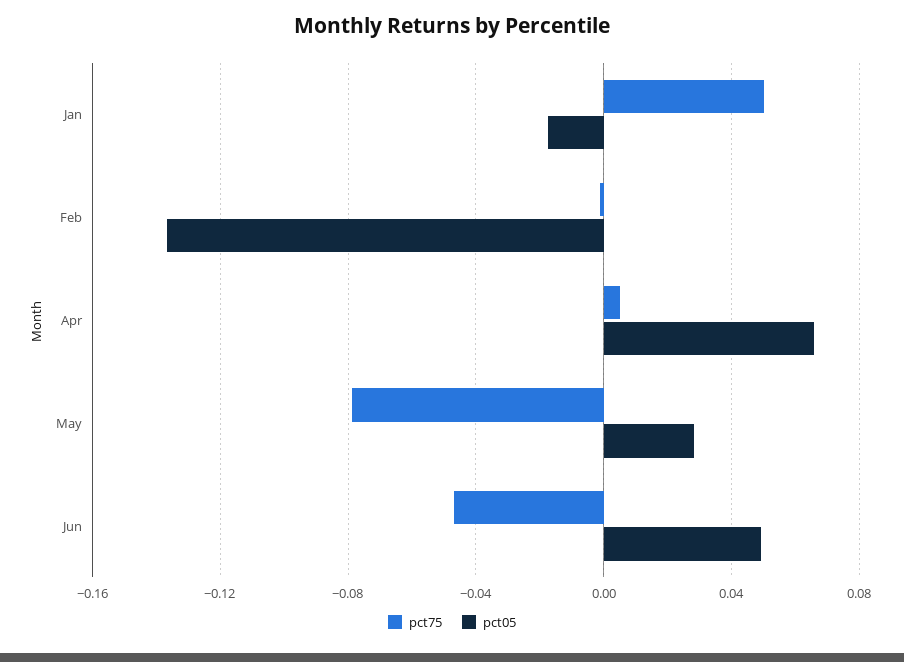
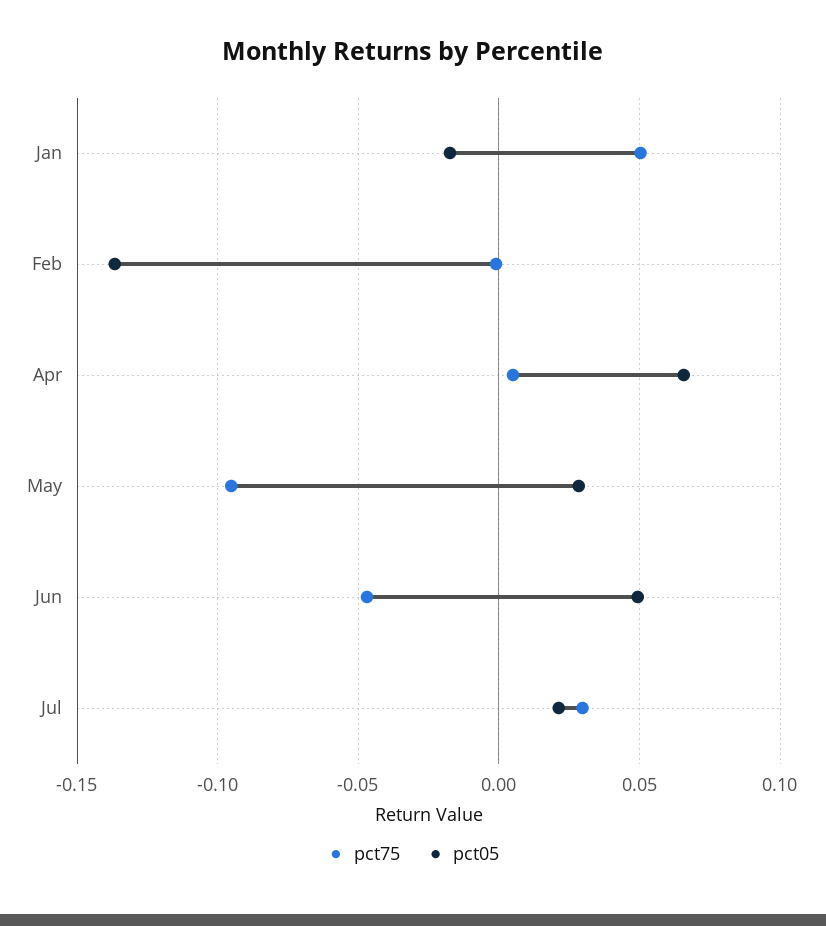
pct75, May: -0.08 -> -0.095
pct75, Jul: none -> 0.03
pct05, Jul: none -> 0.02

